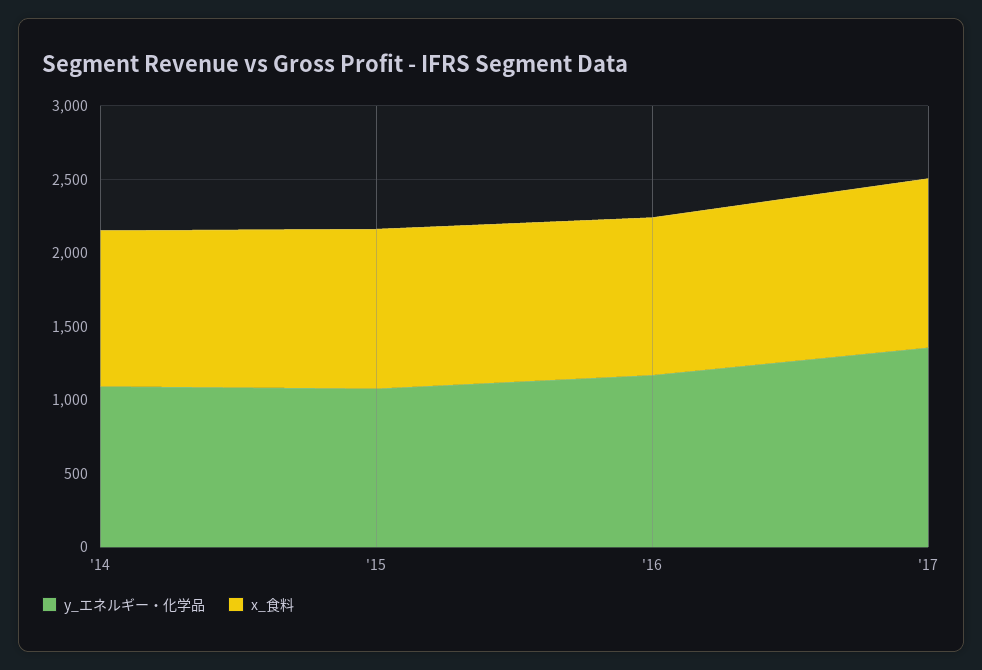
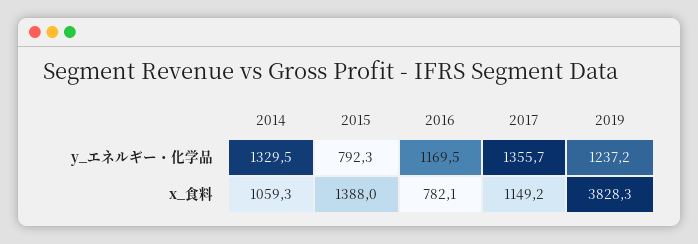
y_エネルギー・化学品, '14: 1100 -> 1329.5
y_エネルギー・化学品, '15: 1100 -> 792.3
x_食料, '15: 1100 -> 1388
x_食料, '16: 1100 -> 782.1
y_エネルギー・化学品, 2019: none -> 1237.2
x_食料, 2019: none -> 3828.3

